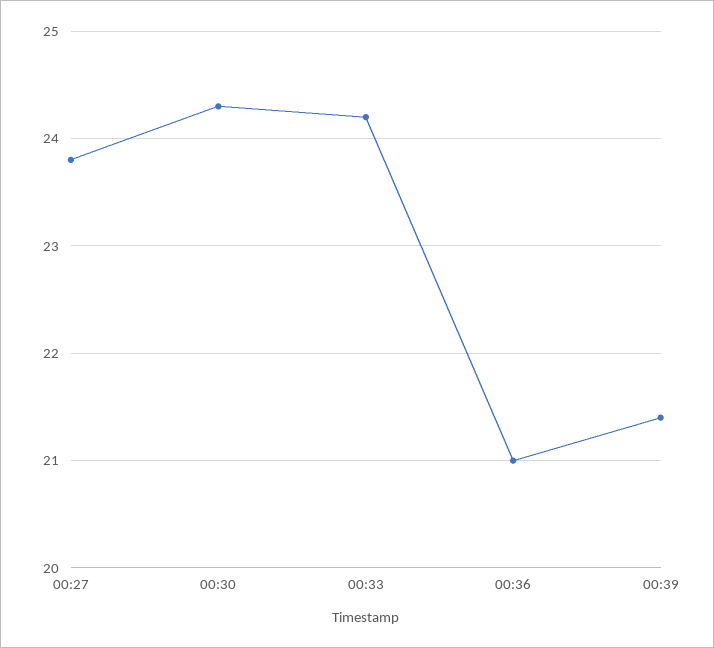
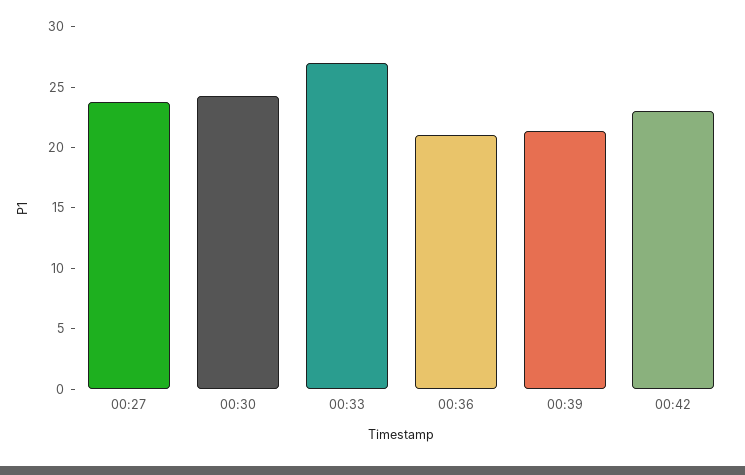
00:33: 24.2 -> 27
00:42: none -> 23

